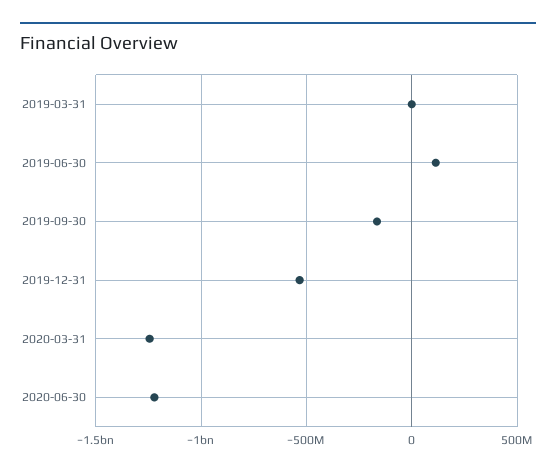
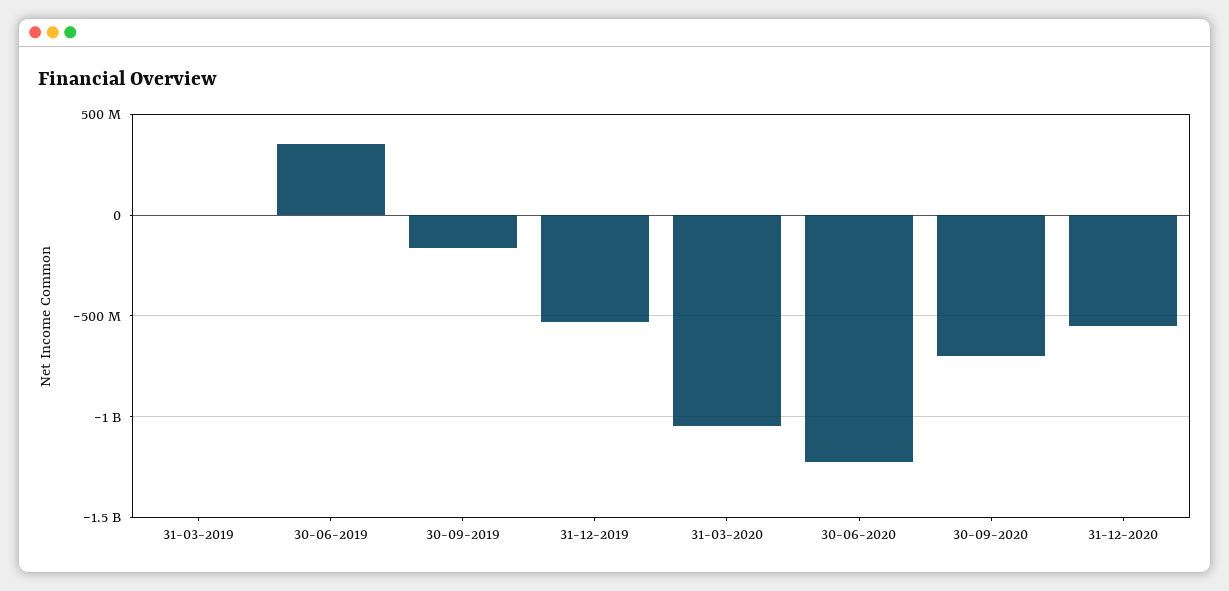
2019-06-30: 100000000 -> 350000000
2020-03-31: -1250000000 -> -1050000000
30-09-2020: none -> -700000000
31-12-2020: none -> -550000000

